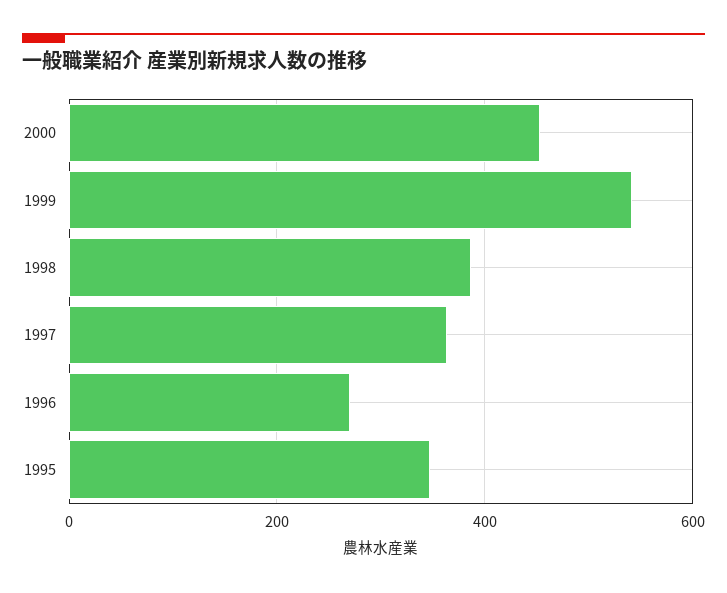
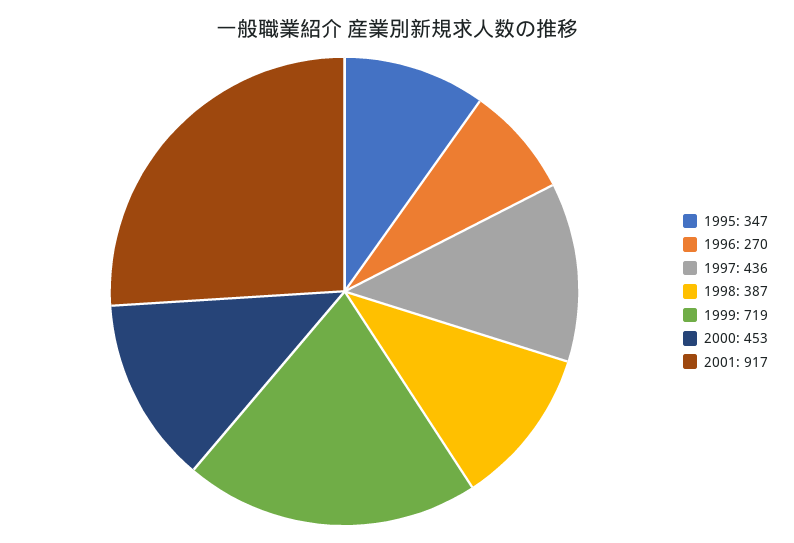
1999: 540 -> 719
1997: 360 -> 436
2001: none -> 917

